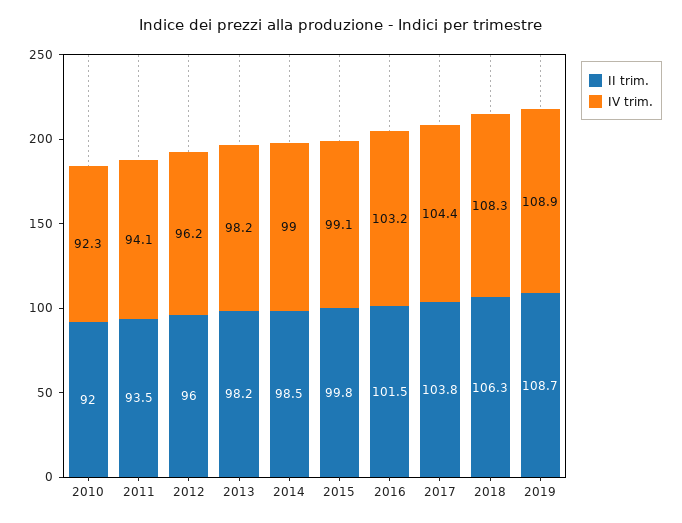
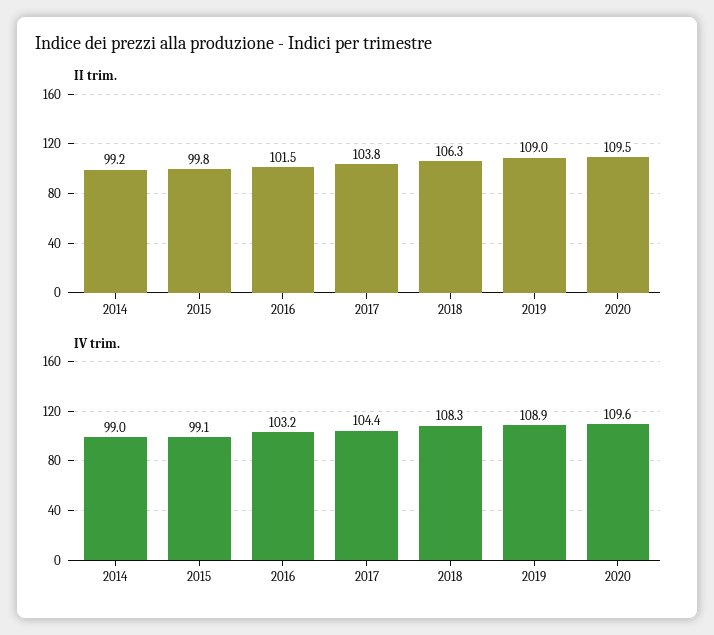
II trim., 2010: 92 -> none
IV trim., 2010: 92.3 -> none
II trim., 2011: 93.5 -> none
IV trim., 2011: 94.1 -> none
II trim., 2012: 96 -> none
IV trim., 2012: 96.2 -> none
II trim., 2013: 98.2 -> none
IV trim., 2013: 98.2 -> none
II trim., 2014: 98.5 -> 99.2
II trim., 2019: 108.7 -> 109
II trim., 2020: none -> 109.5
IV trim., 2020: none -> 109.6

